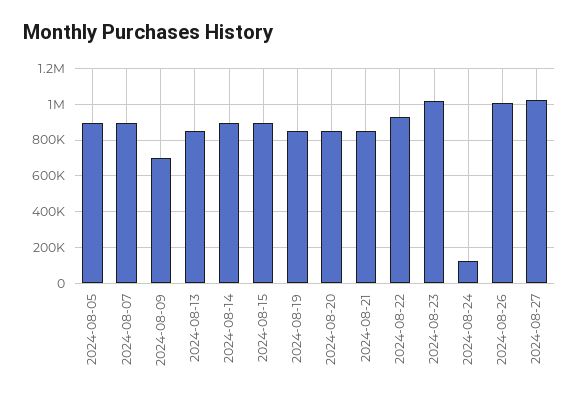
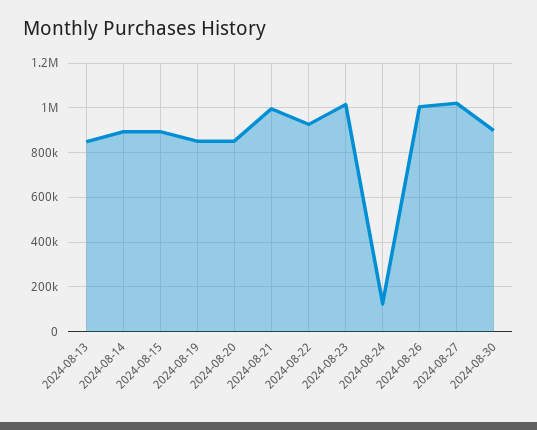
2024-08-05: 900000 -> none
2024-08-07: 900000 -> none
2024-08-09: 700000 -> none
2024-08-21: 850000 -> 1000000
2024-08-30: none -> 900000

